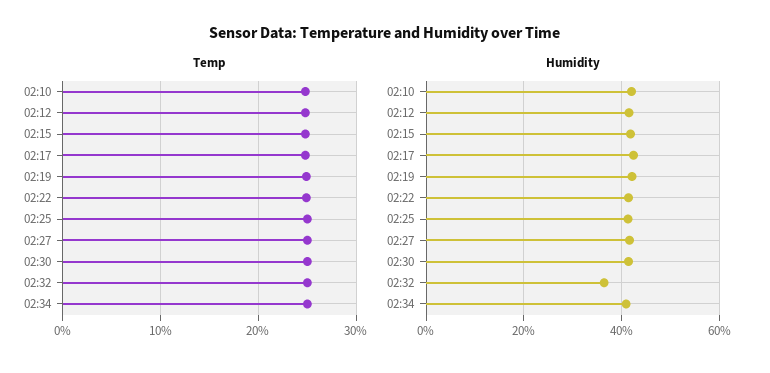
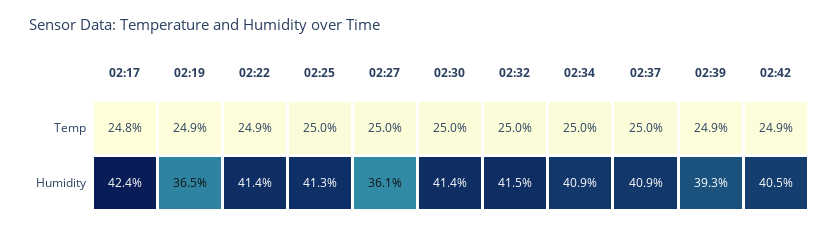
Temp, 02:10: 25 -> none
Temp, 02:12: 25 -> none
Temp, 02:15: 25 -> none
Humidity, 02:10: 42 -> none
Humidity, 02:12: 42 -> none
Humidity, 02:15: 42 -> none
Humidity, 02:19: 42 -> 36.5
Humidity, 02:27: 42 -> 36.1
Humidity, 02:32: 36 -> 41.5
Temp, 02:37: none -> 25
Temp, 02:39: none -> 24.9
Temp, 02:42: none -> 24.9
Humidity, 02:37: none -> 40.9
Humidity, 02:39: none -> 39.3
Humidity, 02:42: none -> 40.5

